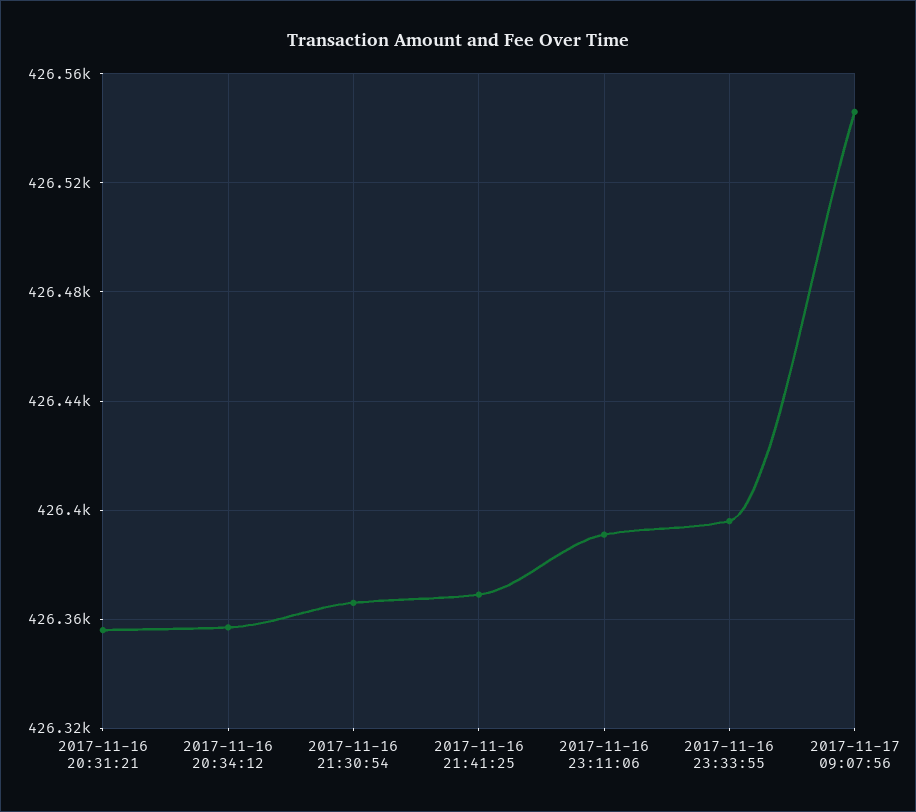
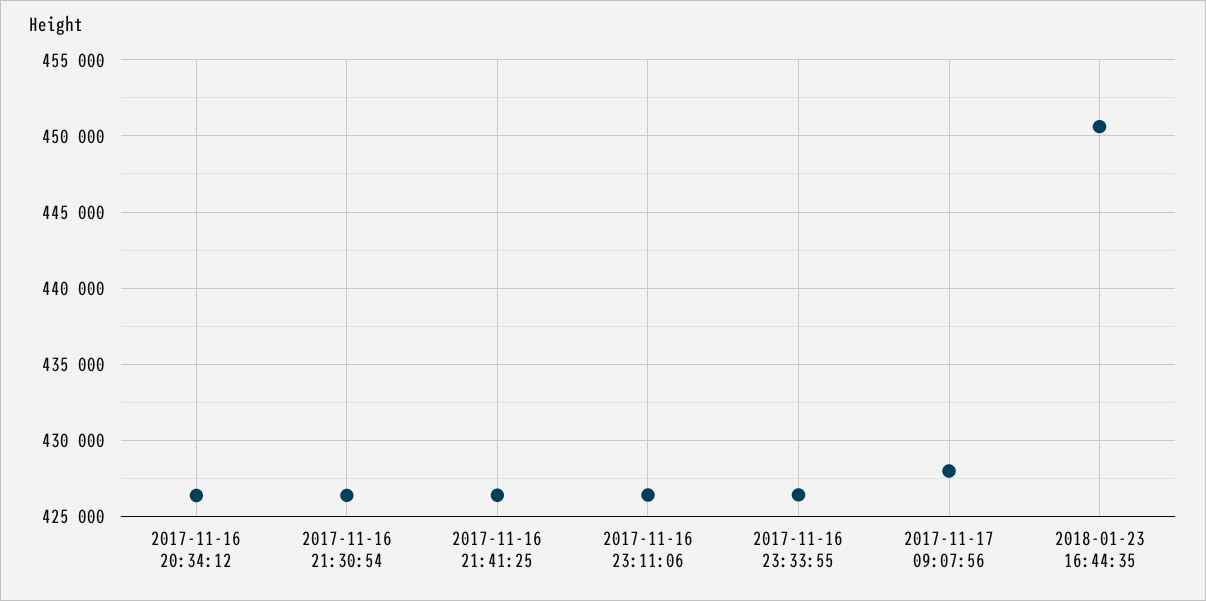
2017-11-16 20:31:21: 426355 -> none
2017-11-17 09:07:56: 426545 -> 428000
2018-01-23 16:44:35: none -> 450500

